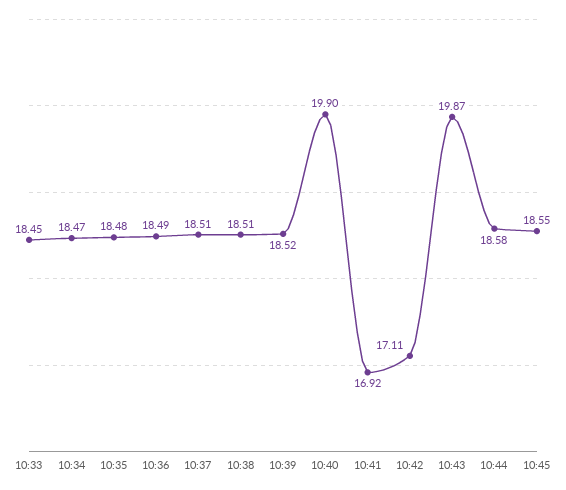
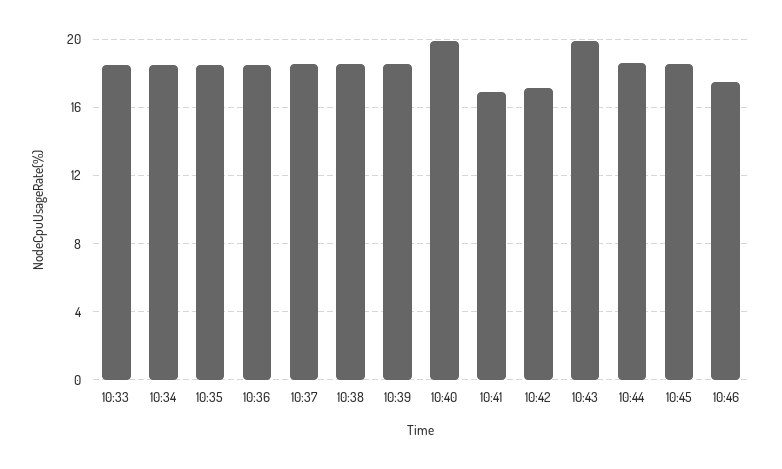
10:46: none -> 17.5

